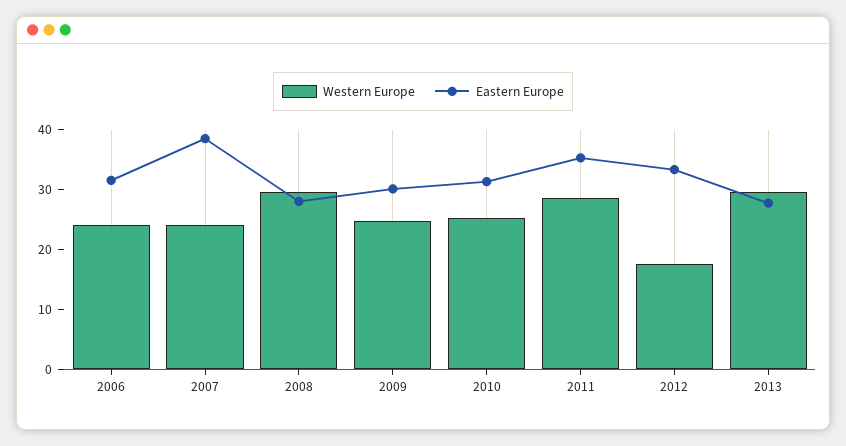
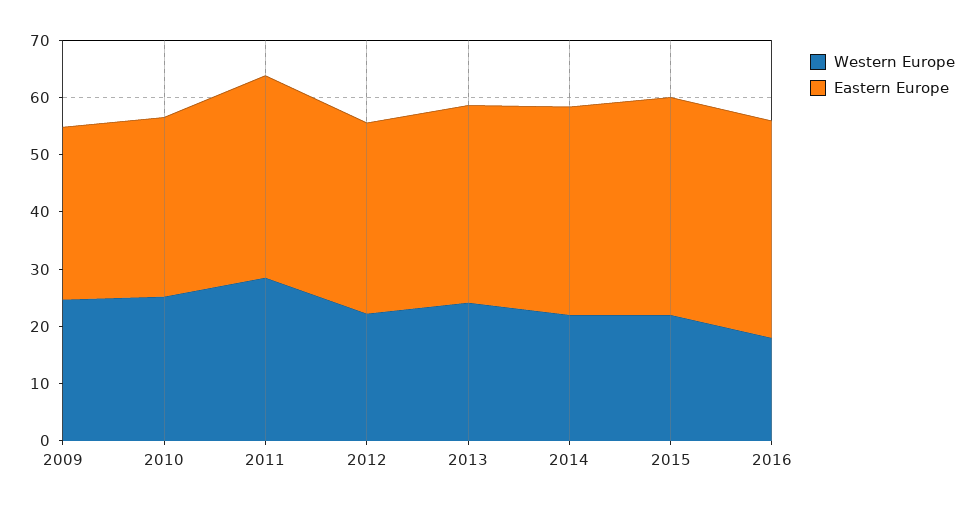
Western Europe, 2006: 24 -> none
Eastern Europe, 2006: 32 -> none
Western Europe, 2007: 24 -> none
Eastern Europe, 2007: 38 -> none
Western Europe, 2008: 30 -> none
Eastern Europe, 2008: 28 -> none
Western Europe, 2012: 18 -> 22
Western Europe, 2013: 30 -> 24
Eastern Europe, 2013: 28 -> 34
Western Europe, 2014: none -> 22
Eastern Europe, 2014: none -> 36
Western Europe, 2015: none -> 22
Eastern Europe, 2015: none -> 38
Western Europe, 2016: none -> 18
Eastern Europe, 2016: none -> 38

